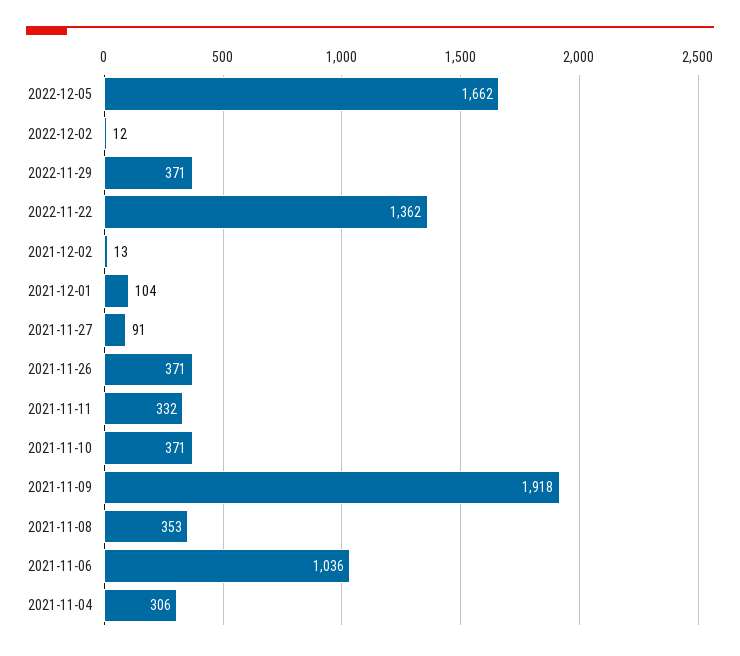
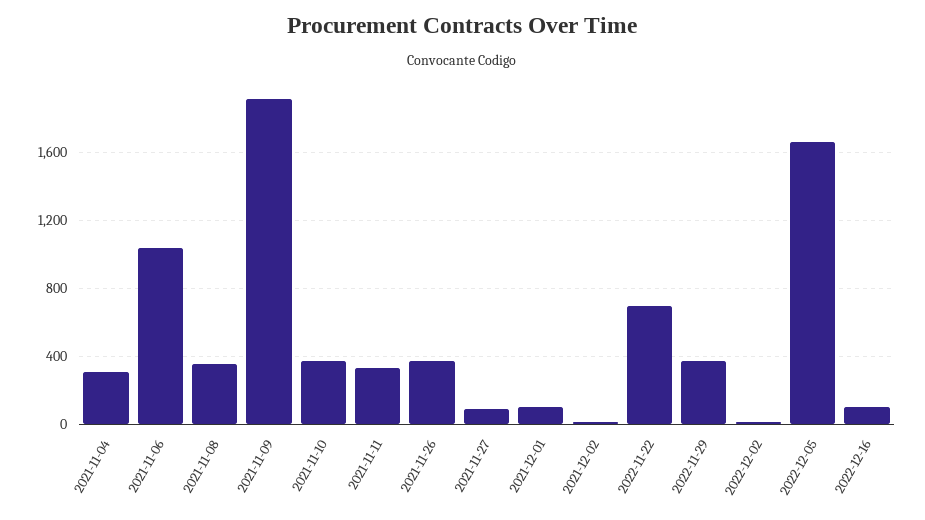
2022-11-22: 1362 -> 700
2022-12-16: none -> 100

